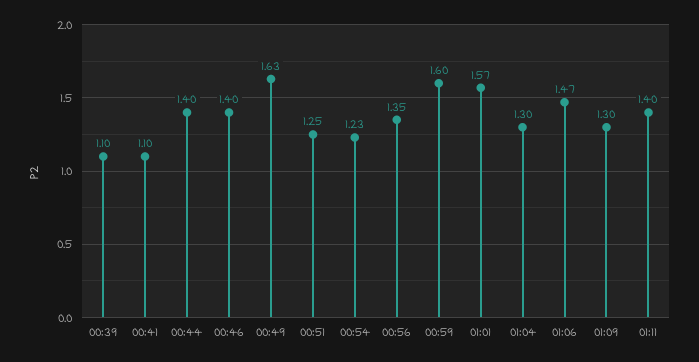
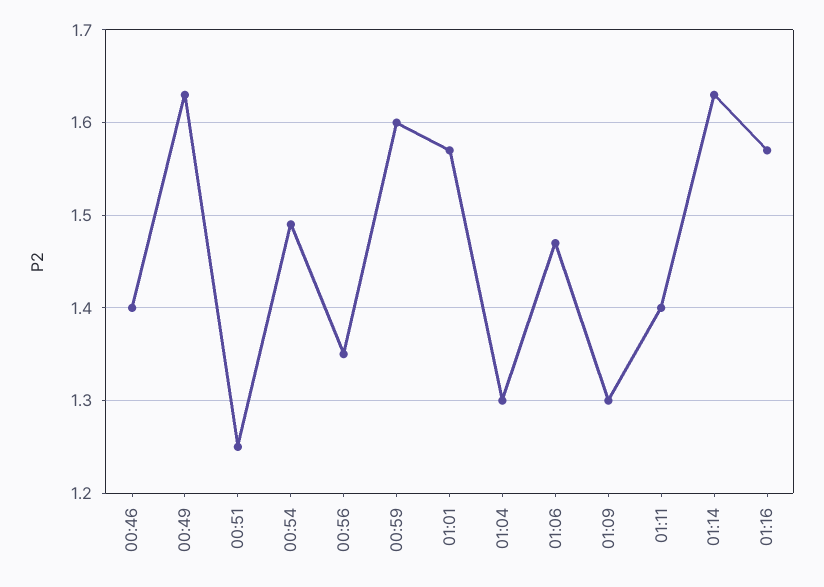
00:39: 1.1 -> none
00:41: 1.1 -> none
00:44: 1.4 -> none
00:54: 1.23 -> 1.49
01:14: none -> 1.63
01:16: none -> 1.57

